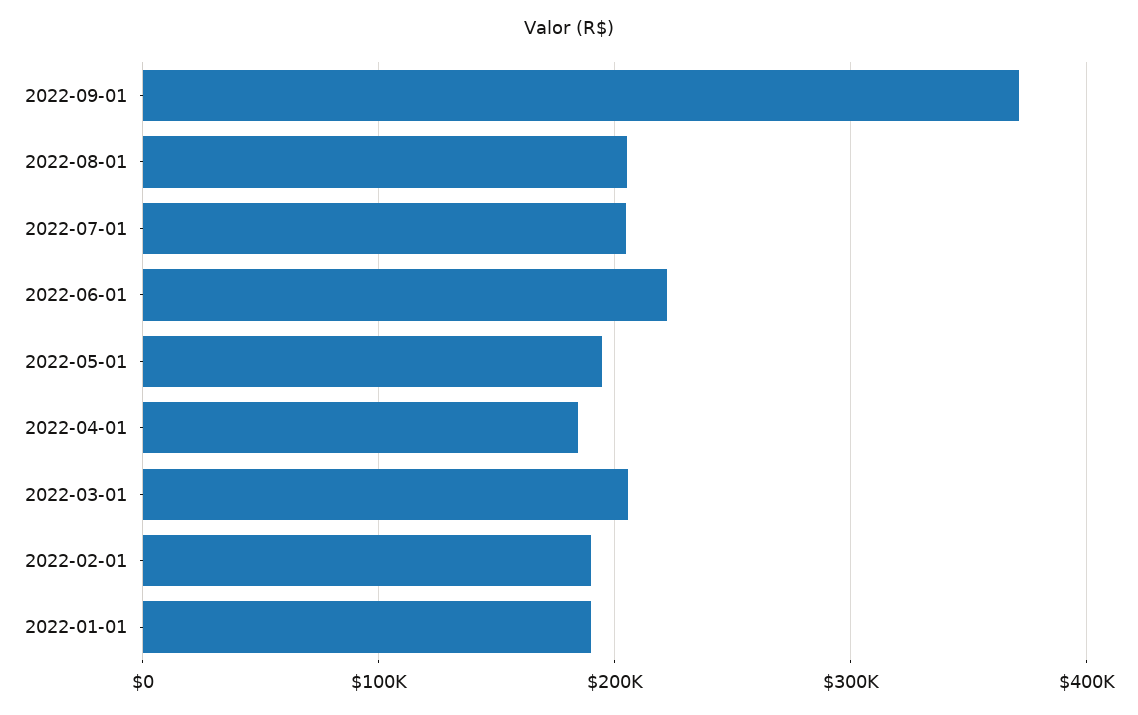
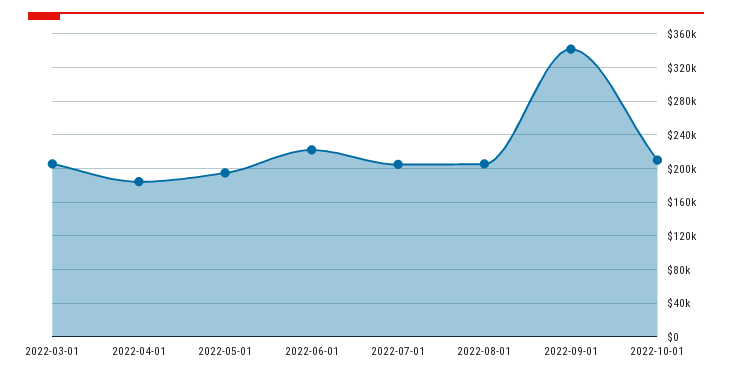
2022-09-01: 370000 -> 340000
2022-02-01: 190000 -> none
2022-01-01: 190000 -> none
2022-10-01: none -> 210000

